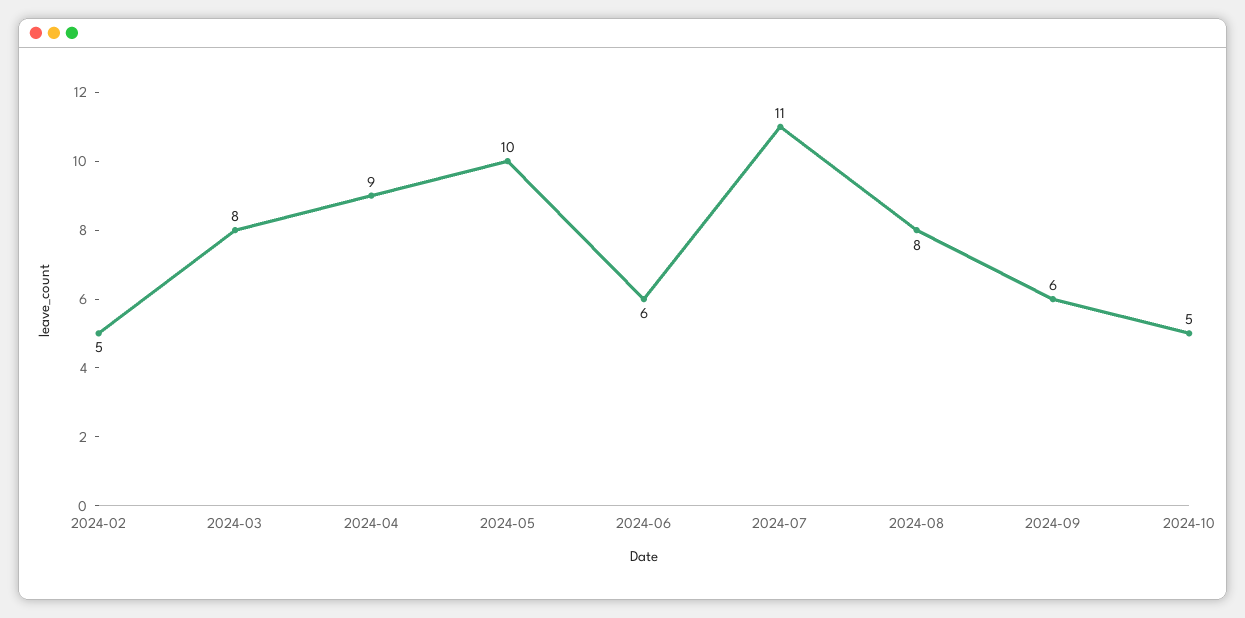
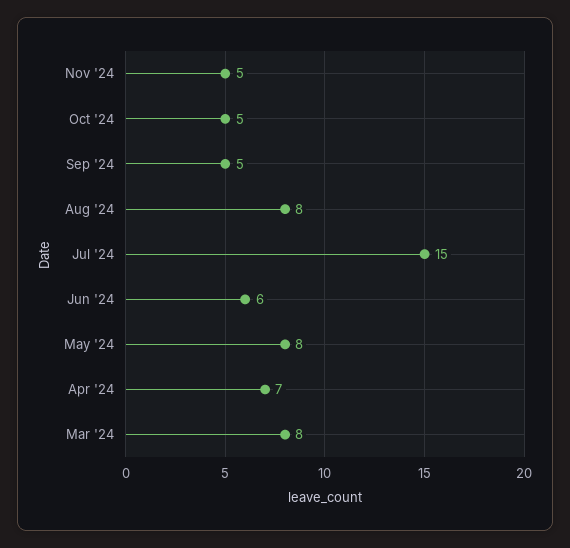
2024-02: 5 -> none
2024-04: 9 -> 7
2024-05: 10 -> 8
2024-07: 11 -> 15
2024-09: 6 -> 5
Nov '24: none -> 5

